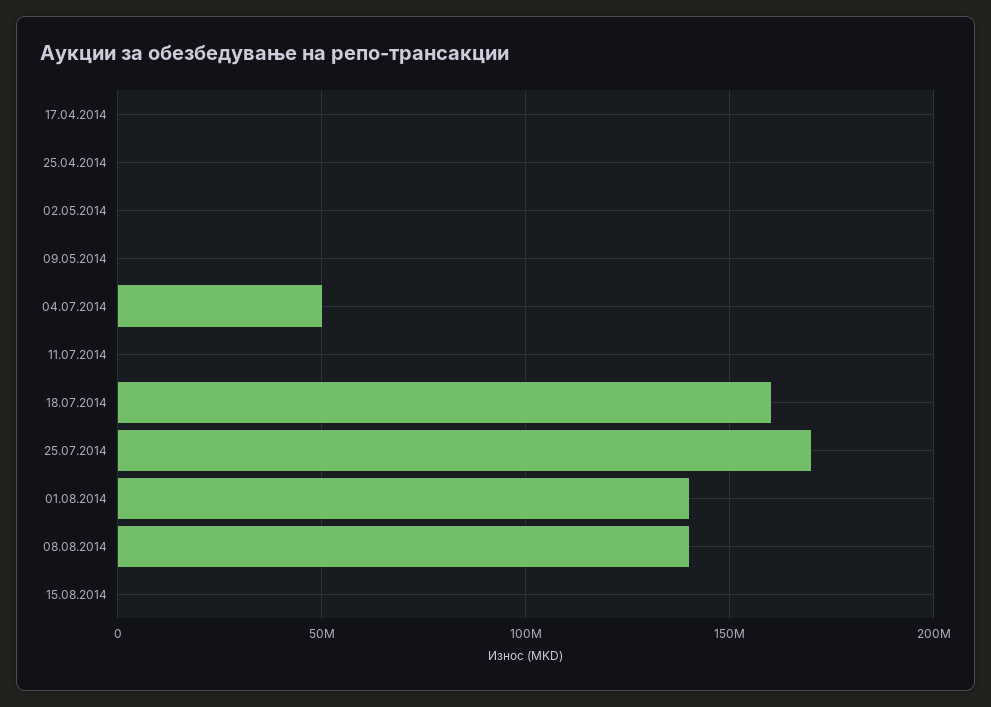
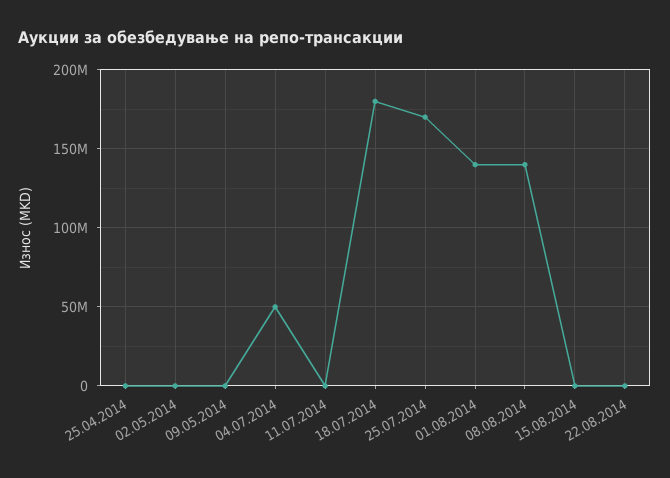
17.04.2014: 0 -> none
18.07.2014: 160000000 -> 180000000
22.08.2014: none -> 0

